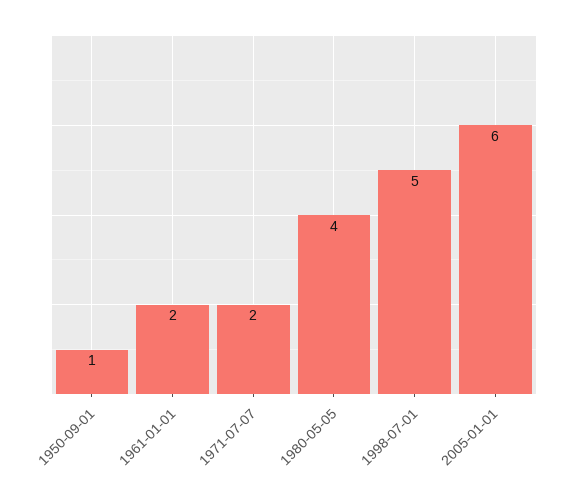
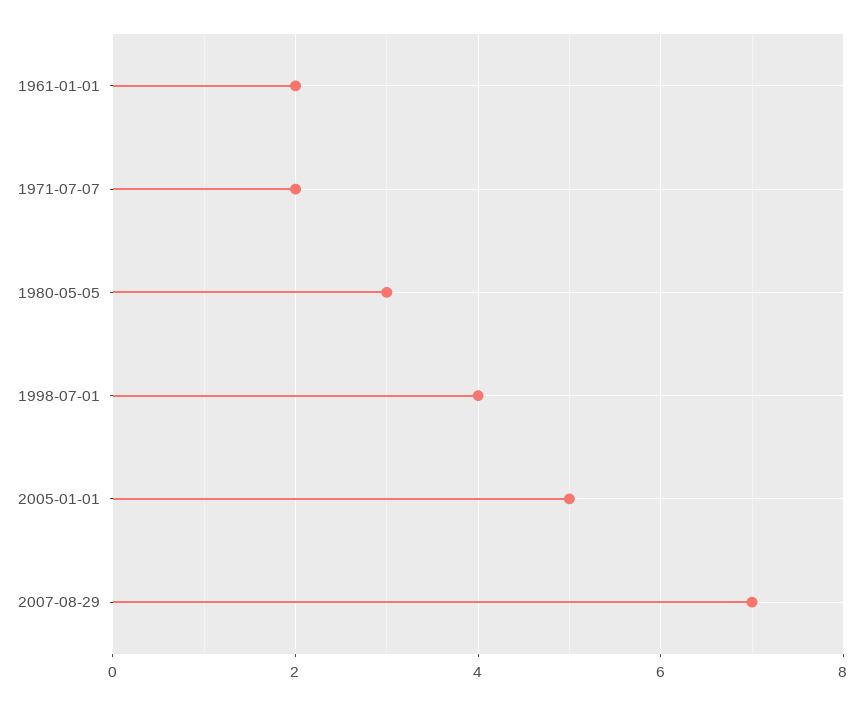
1950-09-01: 1 -> none
1980-05-05: 4 -> 3
1998-07-01: 5 -> 4
2005-01-01: 6 -> 5
2007-08-29: none -> 7

